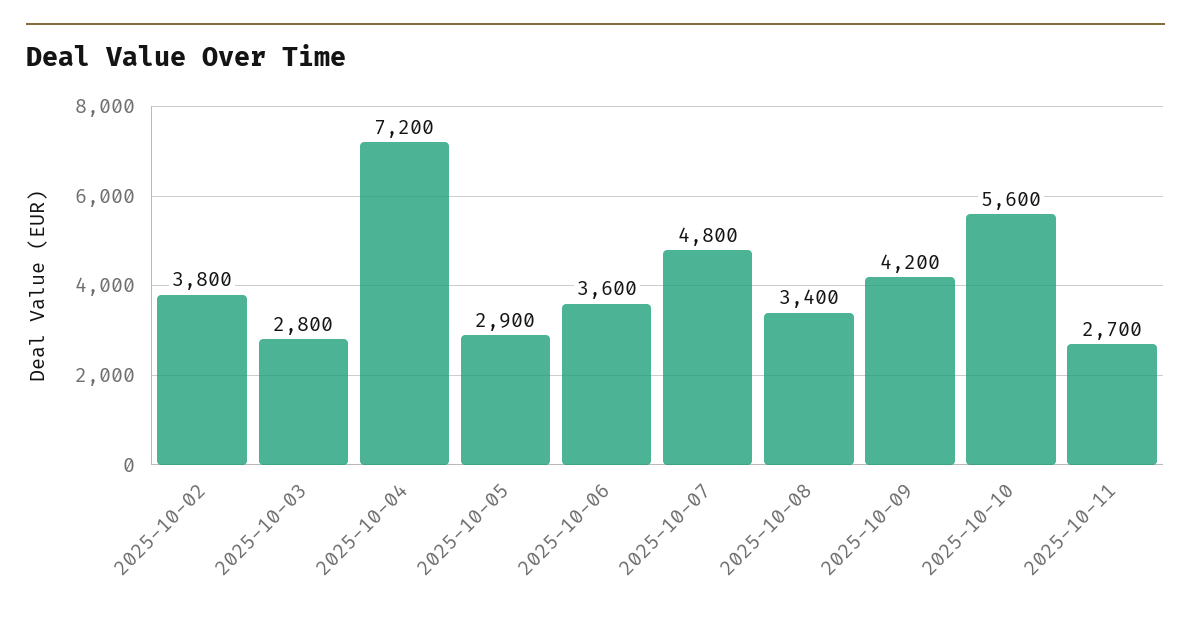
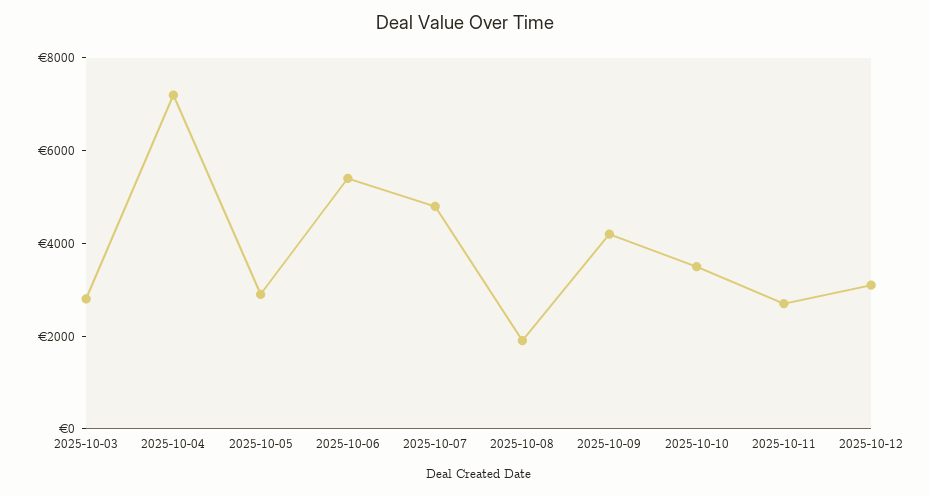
2025-10-02: 3800 -> none
2025-10-06: 3600 -> 5500
2025-10-08: 3400 -> 2000
2025-10-10: 5600 -> 3500
2025-10-12: none -> 3000

